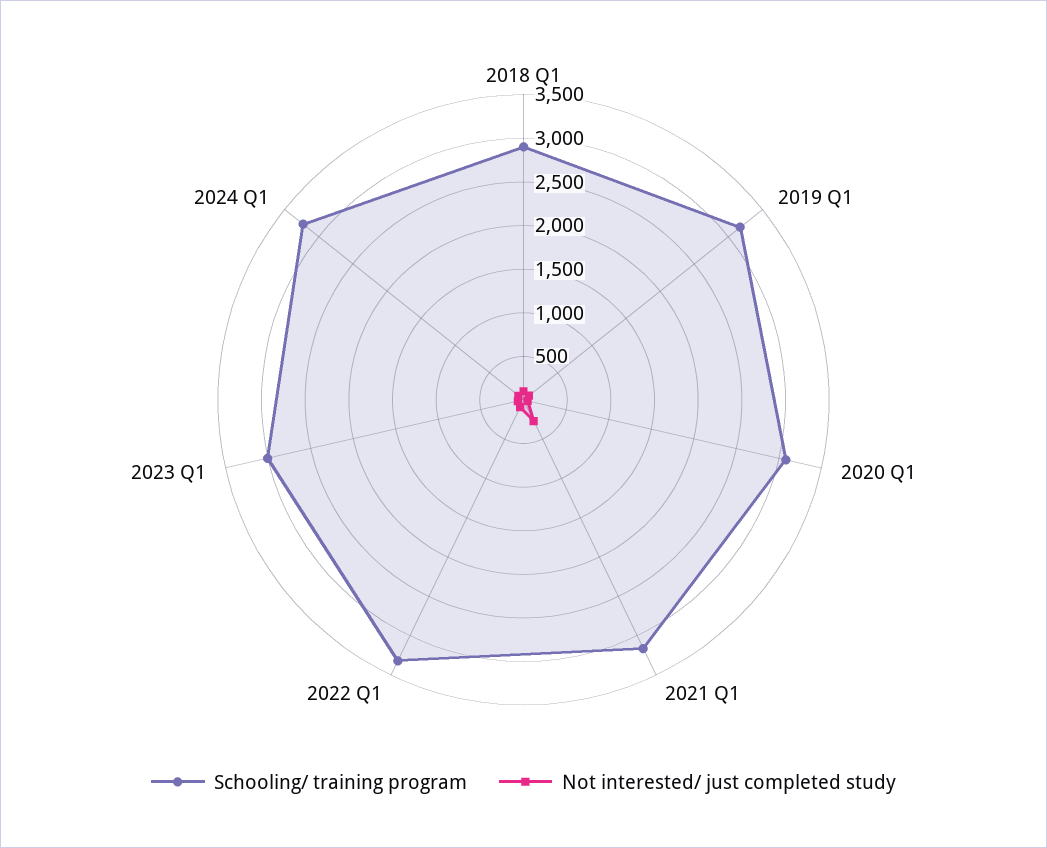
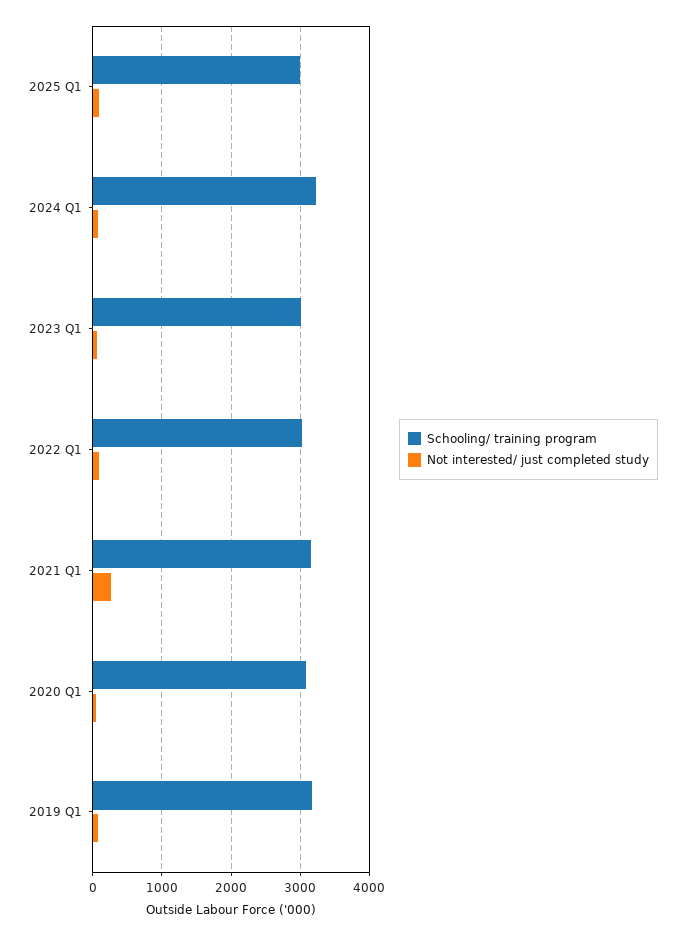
Schooling/ training program, 2018 Q1: 2900 -> none
Not interested/ just completed study, 2018 Q1: 100 -> none
Schooling/ training program, 2022 Q1: 3300 -> 3000
Schooling/ training program, 2025 Q1: none -> 3000
Not interested/ just completed study, 2025 Q1: none -> 100

